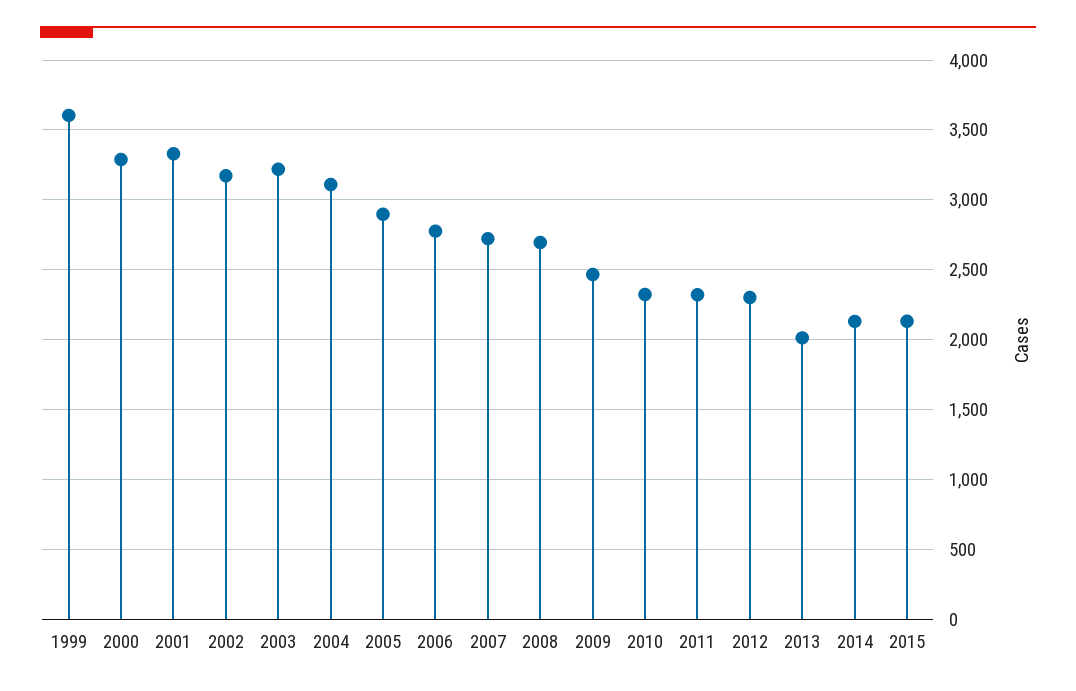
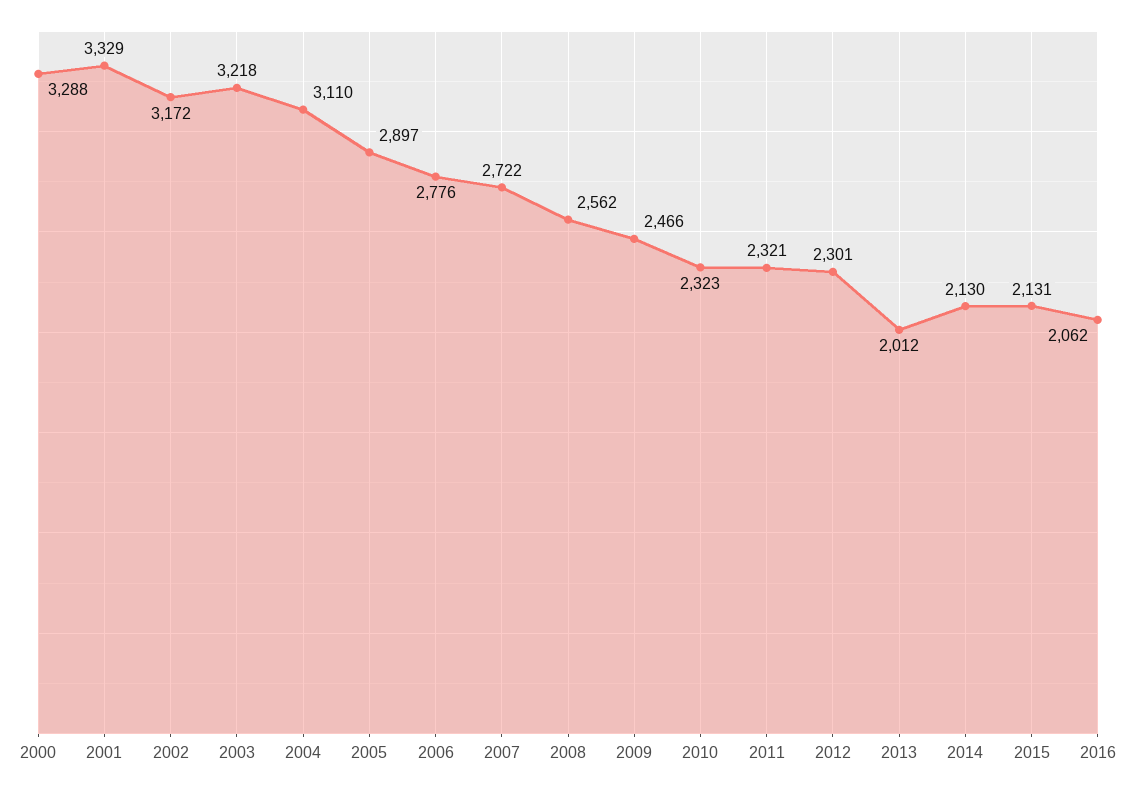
1999: 3600 -> none
2008: 2700 -> 2562
2016: none -> 2062

